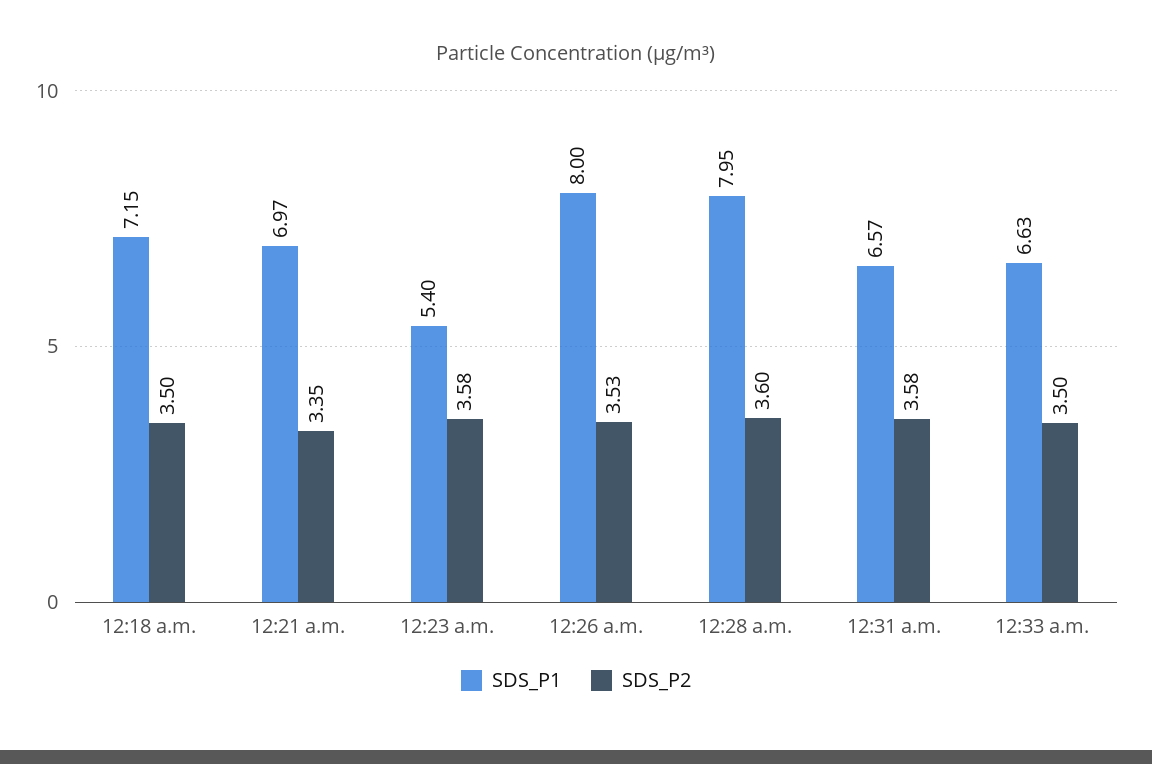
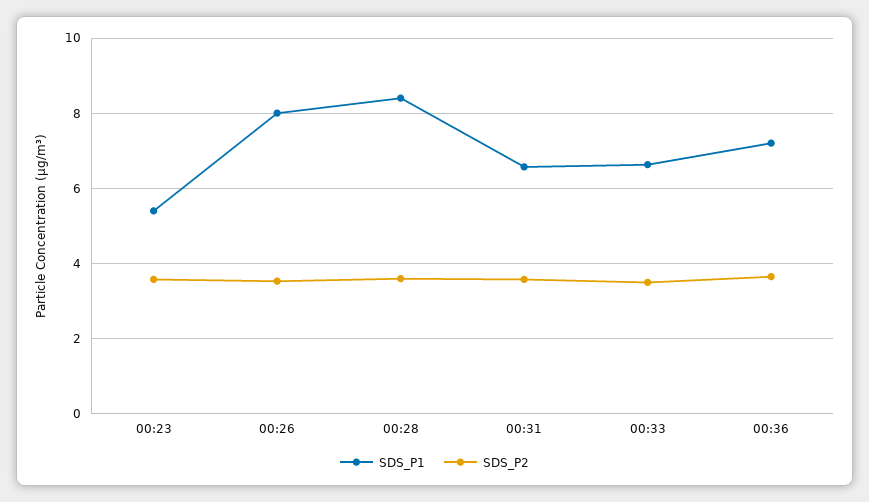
SDS_P1, 12:18 a.m.: 7.15 -> none
SDS_P2, 12:18 a.m.: 3.5 -> none
SDS_P1, 12:21 a.m.: 6.97 -> none
SDS_P2, 12:21 a.m.: 3.35 -> none
SDS_P1, 12:28 a.m.: 7.95 -> 8.4
SDS_P1, 00:36: none -> 7.2
SDS_P2, 00:36: none -> 3.6

